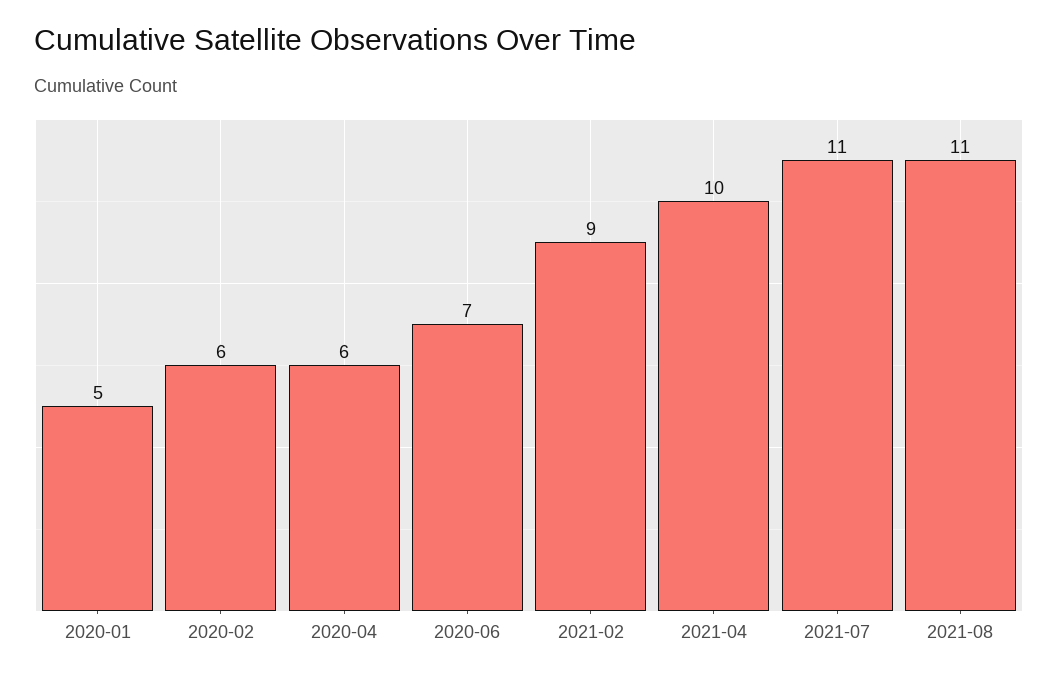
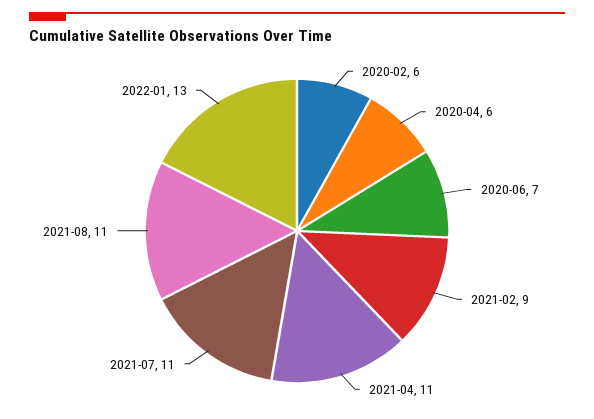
2020-01: 5 -> none
2021-04: 10 -> 11
2022-01: none -> 13

